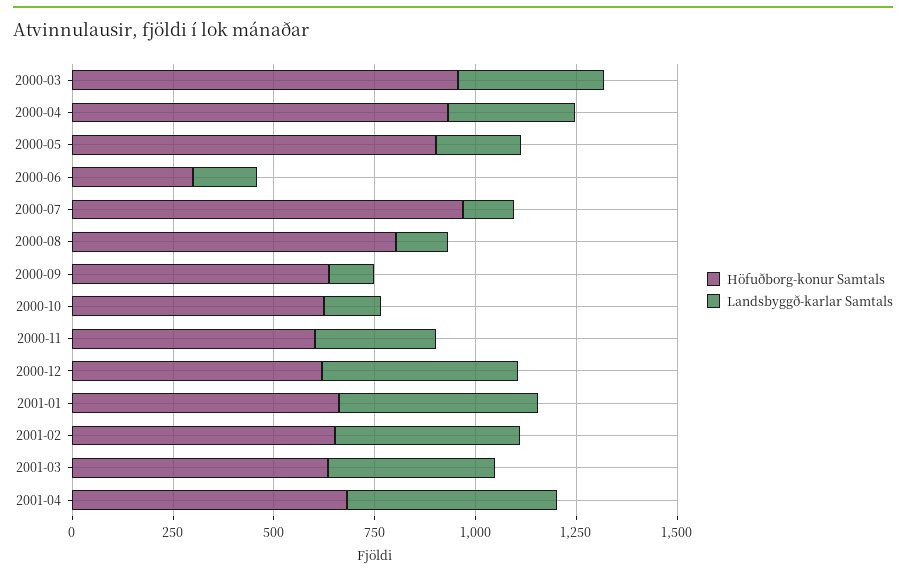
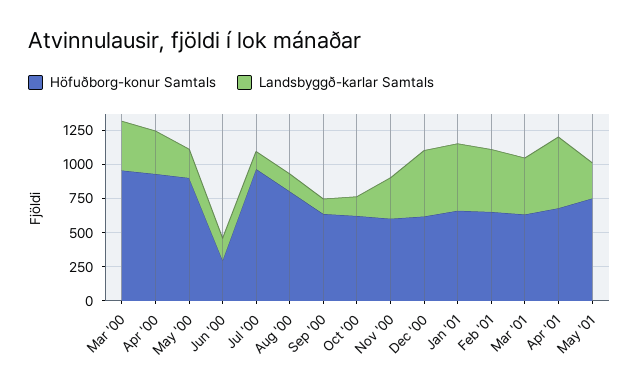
Höfuðborg-konur Samtals, May '01: none -> 750
Landsbyggð-karlar Samtals, May '01: none -> 250

